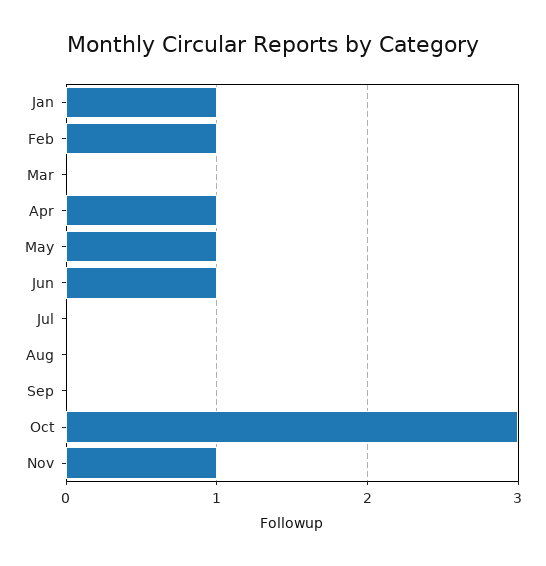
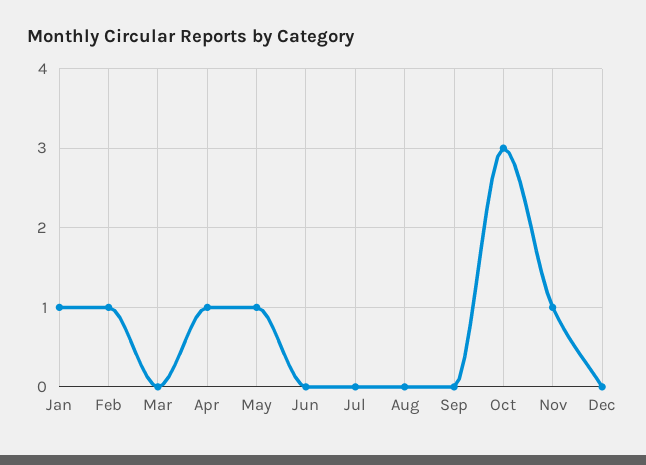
Jun: 1 -> 0
Dec: none -> 0

